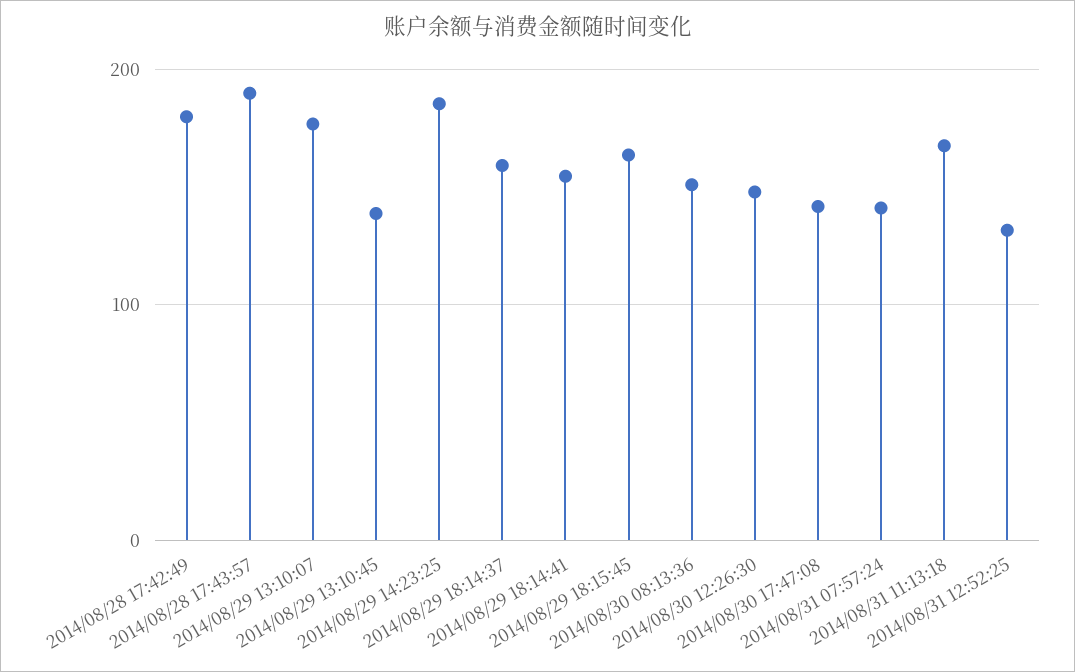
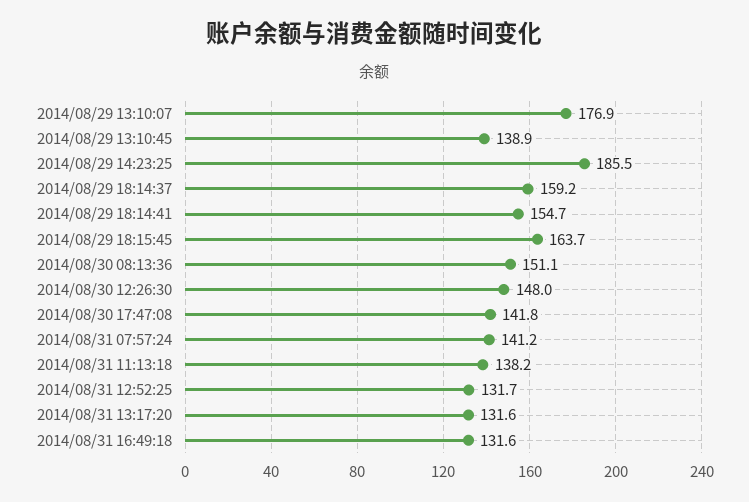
2014/08/28 17:42:49: 180 -> none
2014/08/28 17:43:57: 190 -> none
2014/08/31 11:13:18: 170 -> 138.2
2014/08/31 13:17:20: none -> 131.6
2014/08/31 16:49:18: none -> 131.6

